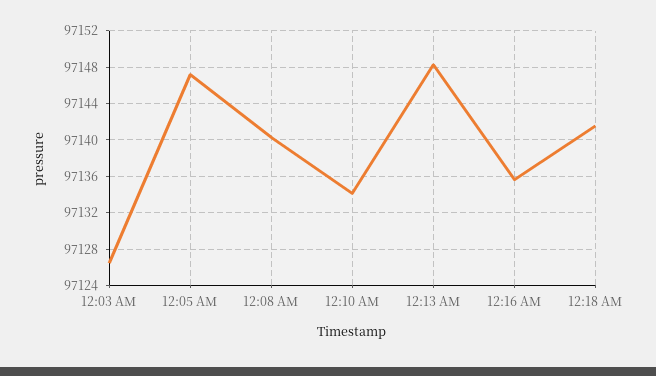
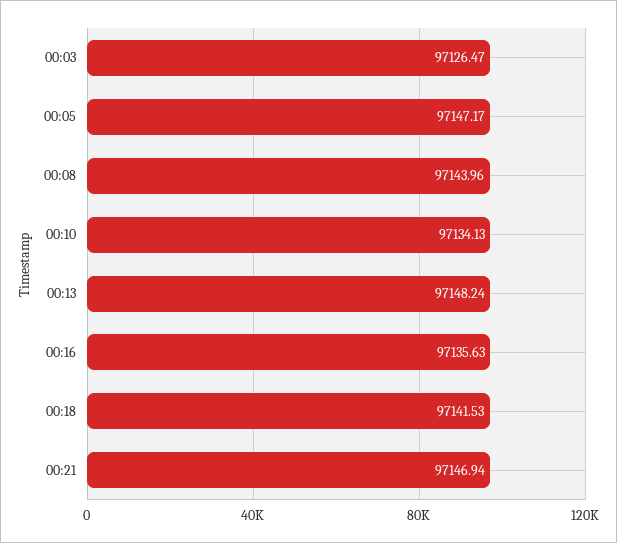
12:08 AM: 97140 -> 97143.96
00:21: none -> 97146.94

